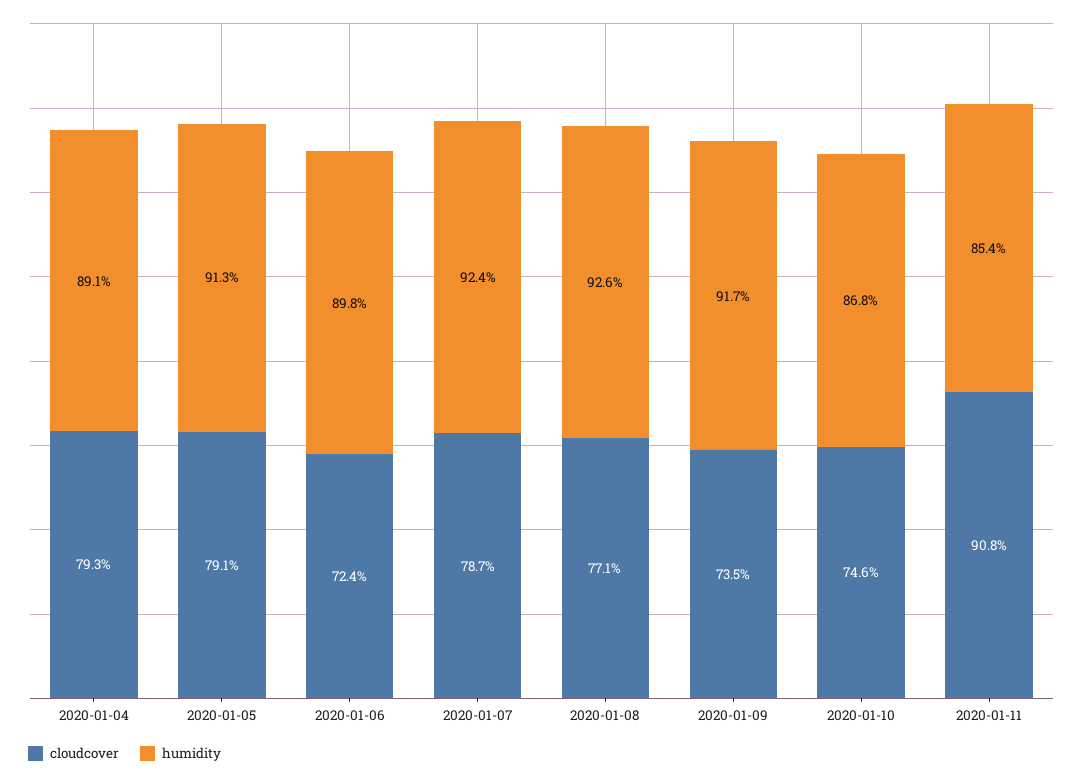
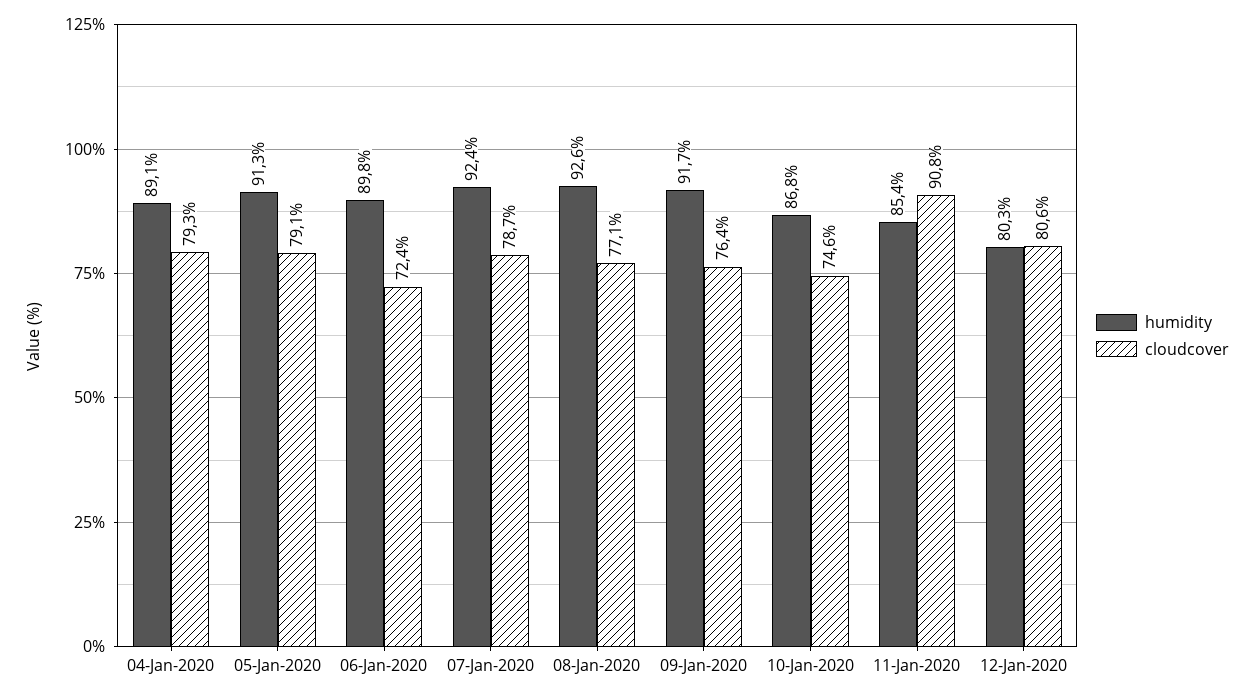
cloudcover, 2020-01-09: 73.5 -> 76.4
humidity, 12-Jan-2020: none -> 80.3
cloudcover, 12-Jan-2020: none -> 80.6

